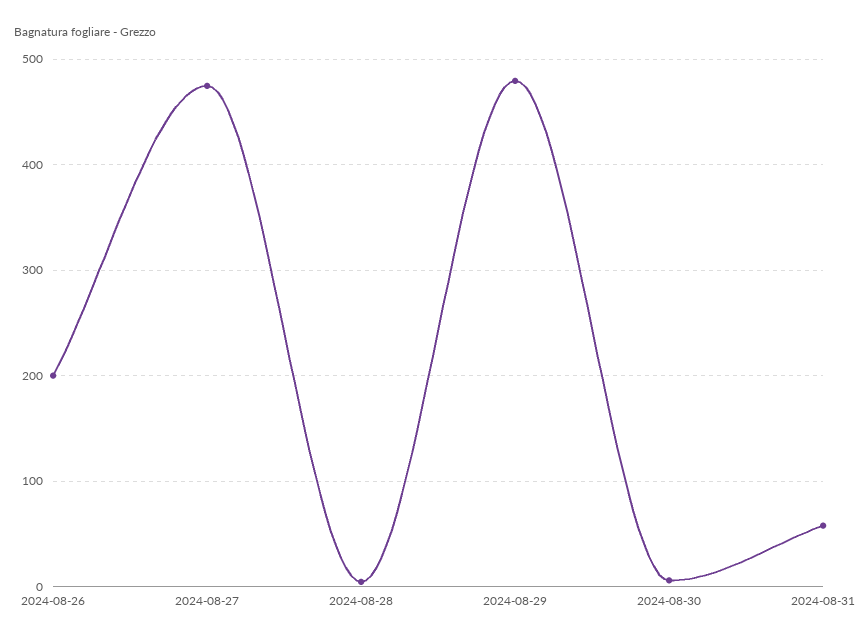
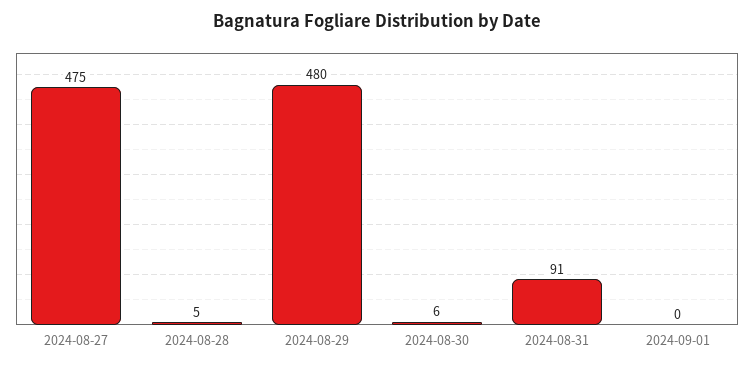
2024-08-26: 200 -> none
2024-08-31: 60 -> 91
2024-09-01: none -> 0

